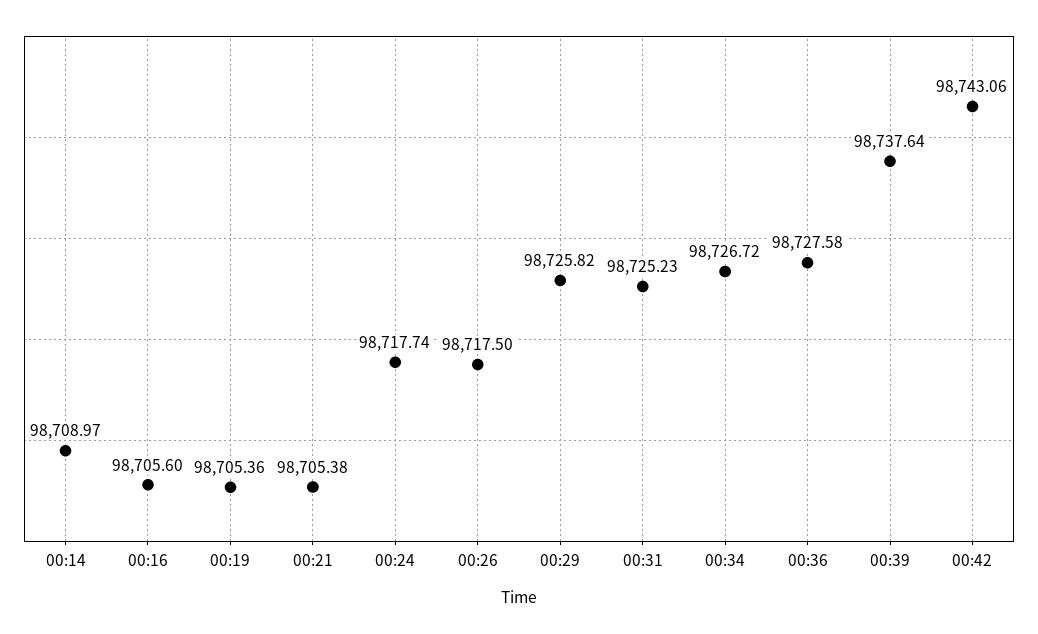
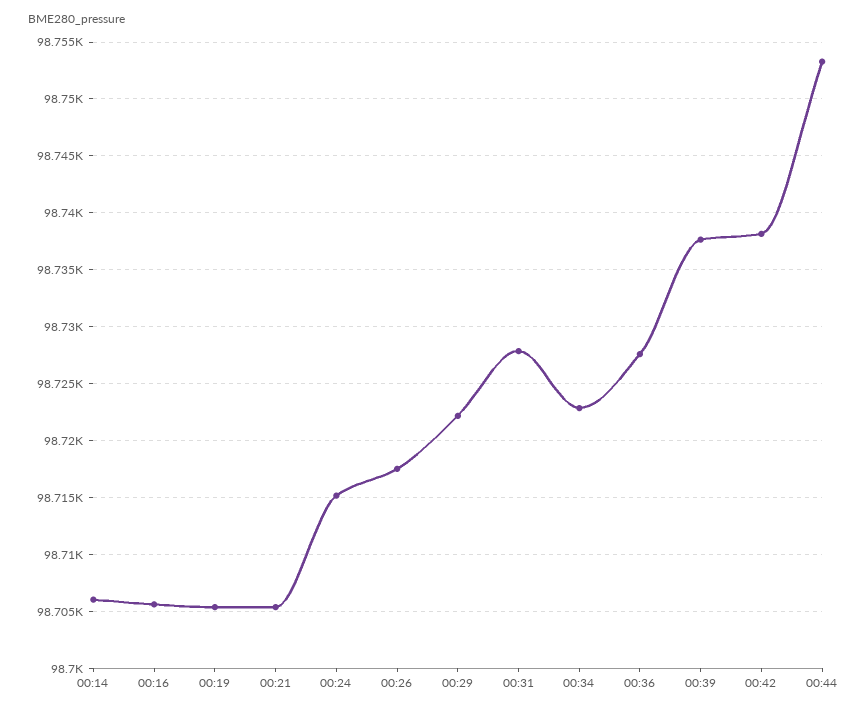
00:14: 98708.97 -> 98706
00:24: 98717.74 -> 98715
00:29: 98725.82 -> 98722
00:31: 98725.23 -> 98728
00:34: 98726.72 -> 98723
00:42: 98743.06 -> 98738
00:44: none -> 98753

